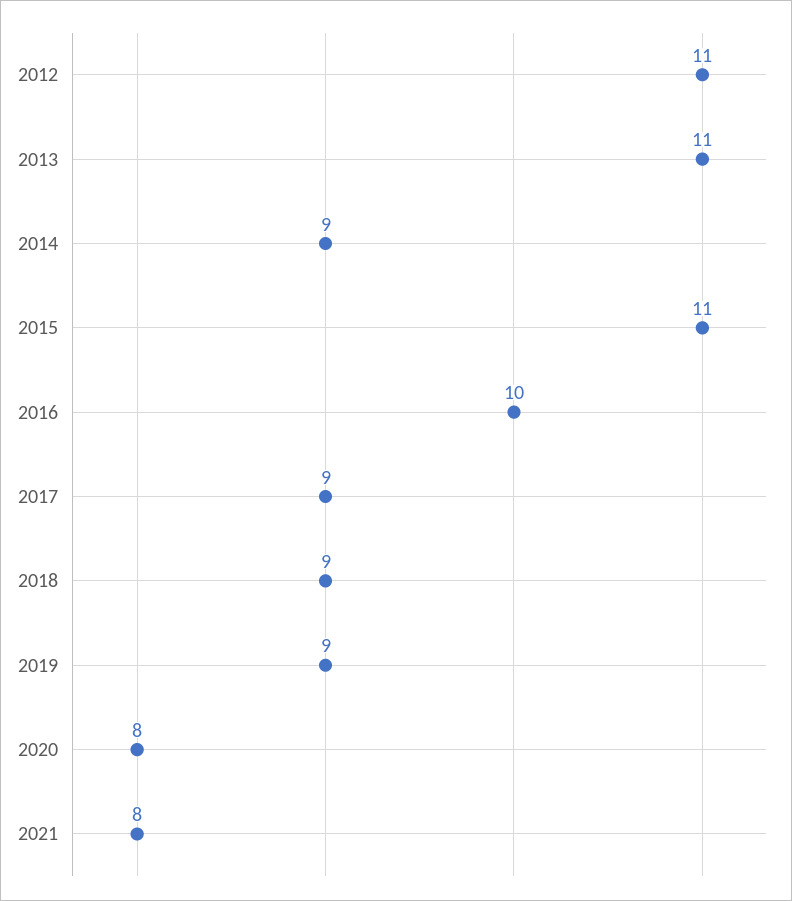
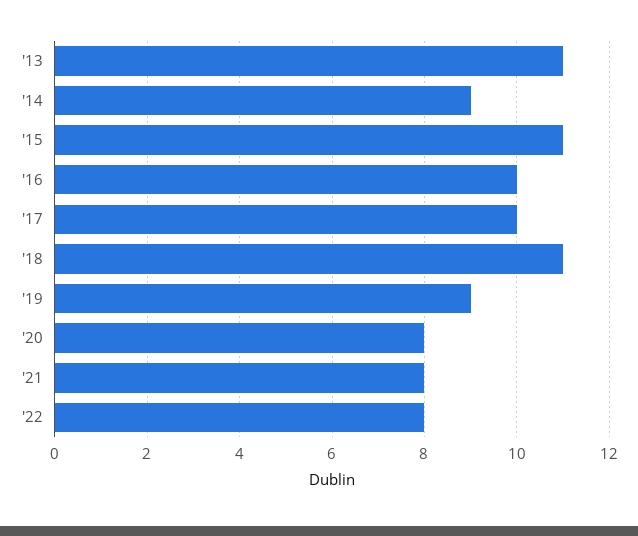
2012: 11 -> none
2017: 9 -> 10
2018: 9 -> 11
'22: none -> 8

